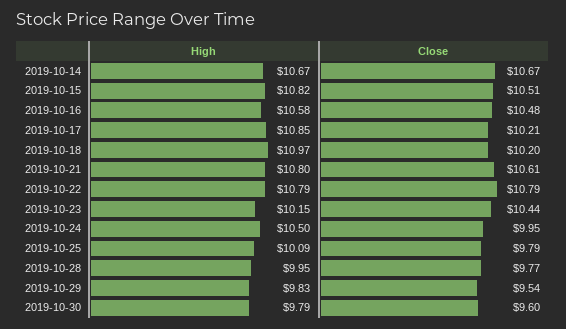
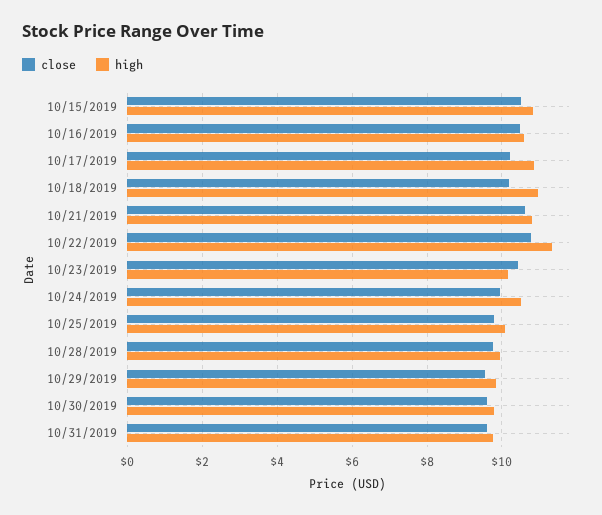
High, 2019-10-14: 10.67 -> none
Close, 2019-10-14: 10.67 -> none
High, 2019-10-22: 10.79 -> 11.4
Close, 10/31/2019: none -> 9.6
High, 10/31/2019: none -> 9.8

